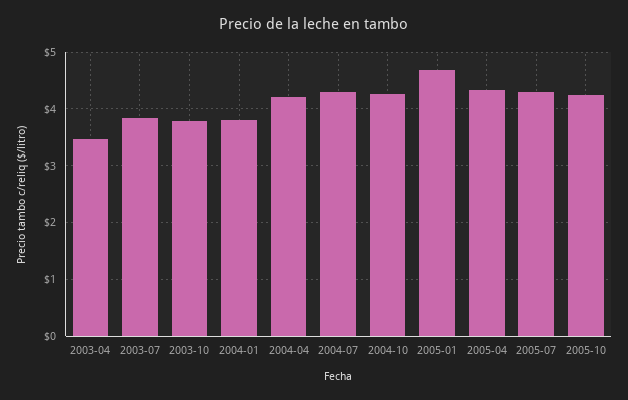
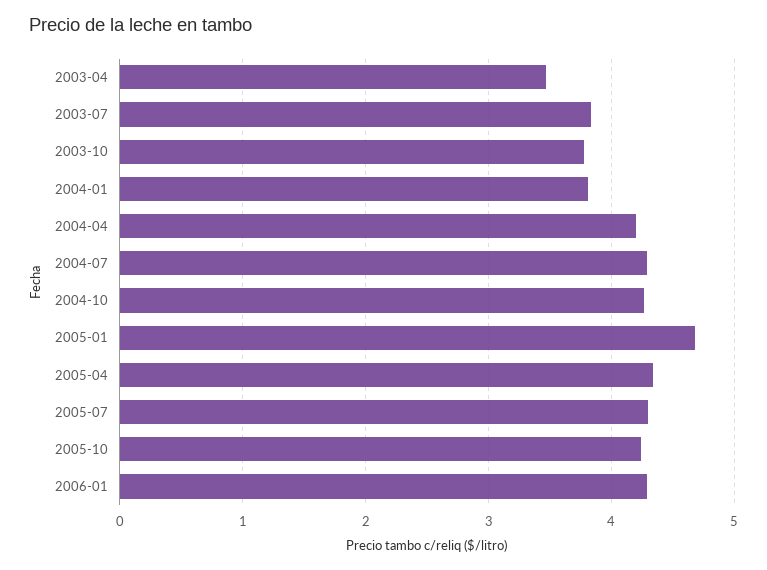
2006-01: none -> 4.3

